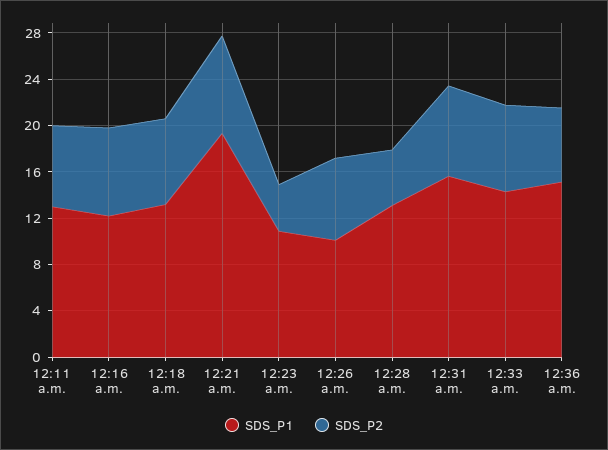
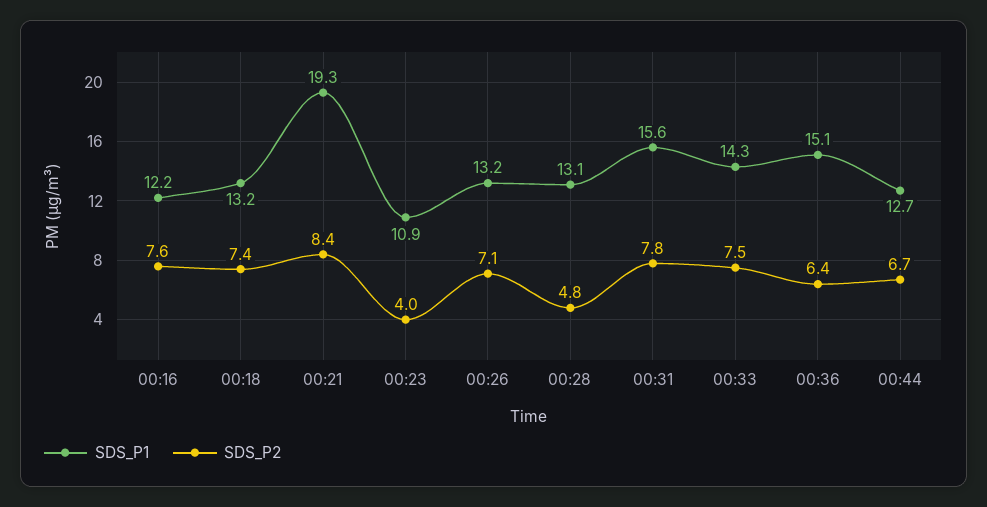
SDS_P1, 12:11 a.m.: 13 -> none
SDS_P2, 12:11 a.m.: 7 -> none
SDS_P1, 12:26 a.m.: 10 -> 13.2
SDS_P1, 00:44: none -> 12.7
SDS_P2, 00:44: none -> 6.7

